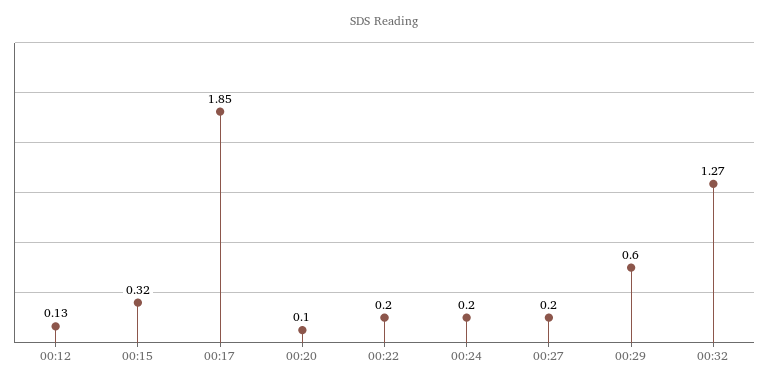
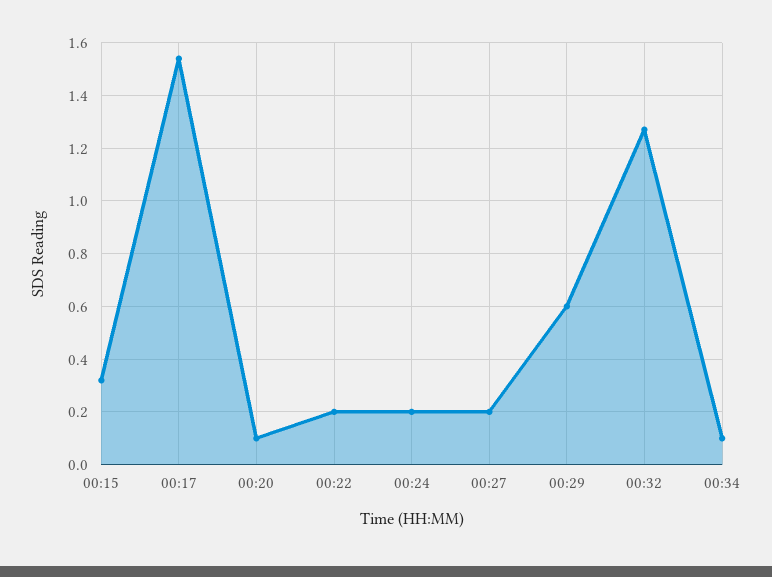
00:12: 0.13 -> none
00:17: 1.85 -> 1.55
00:34: none -> 0.1

